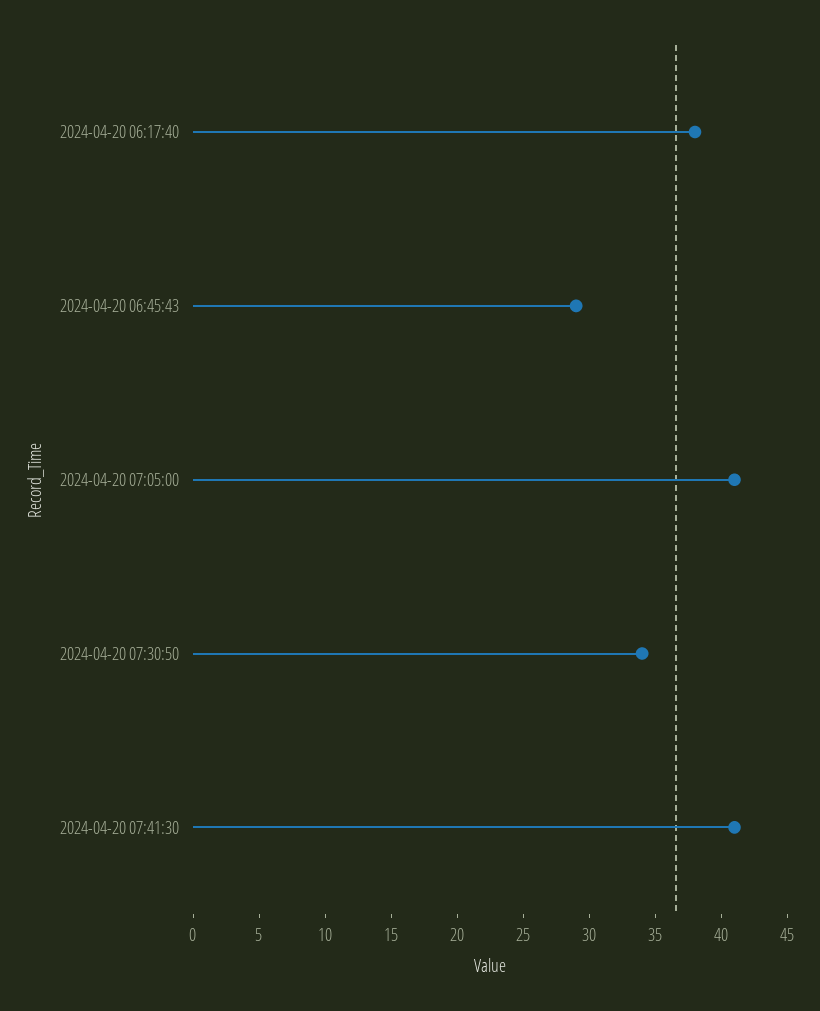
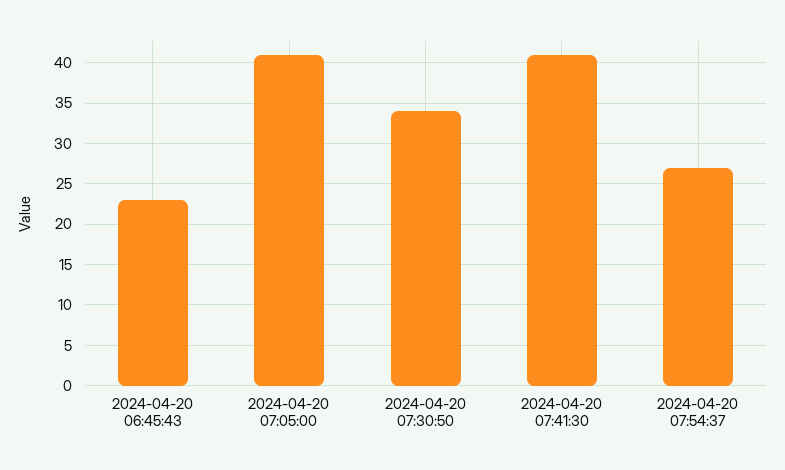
2024-04-20 06:17:40: 38 -> none
2024-04-20 06:45:43: 29 -> 23
2024-04-20 07:54:37: none -> 27

